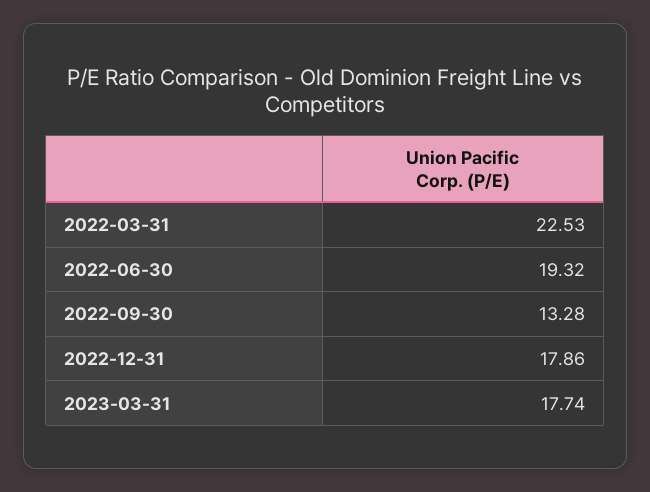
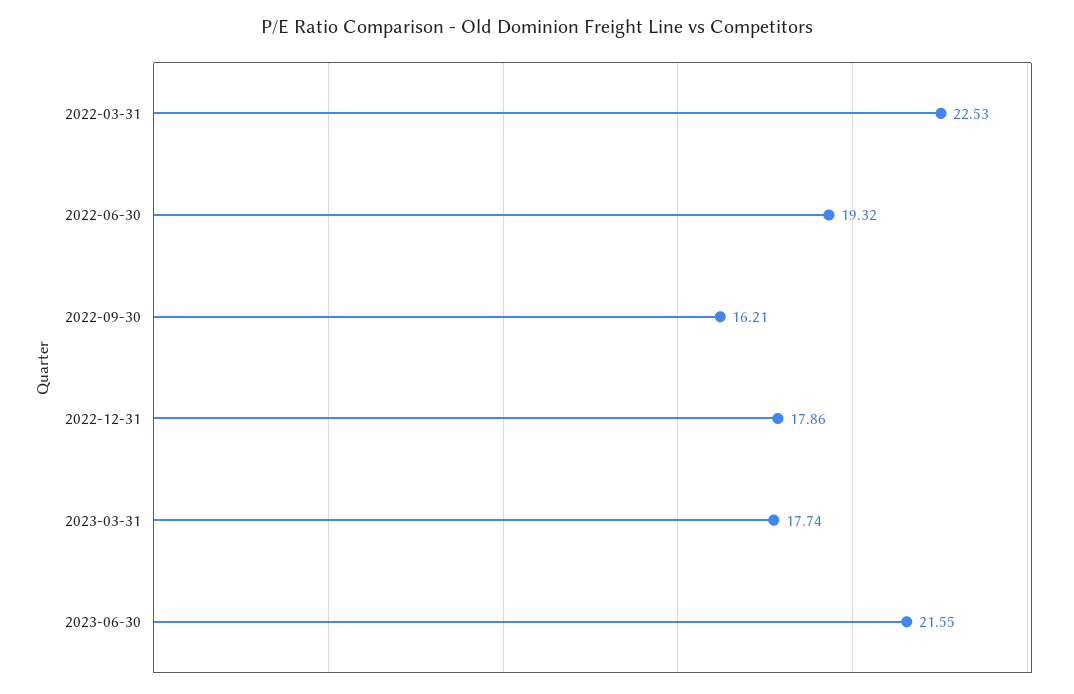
2022-09-30: 13.28 -> 16.21
2023-06-30: none -> 21.55

